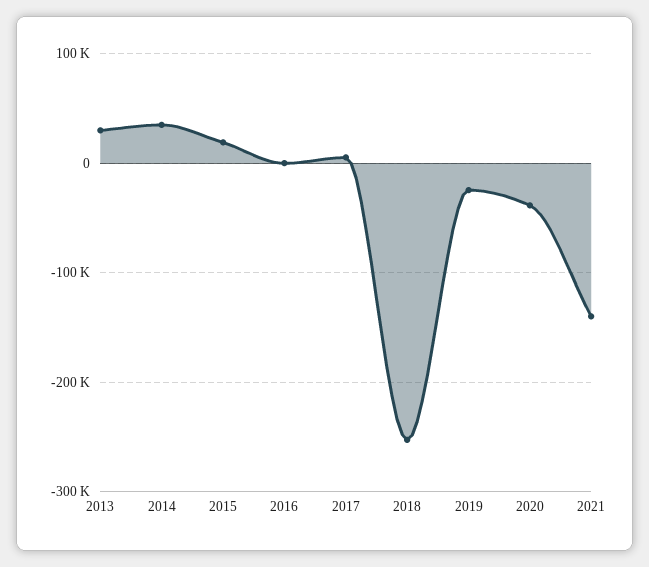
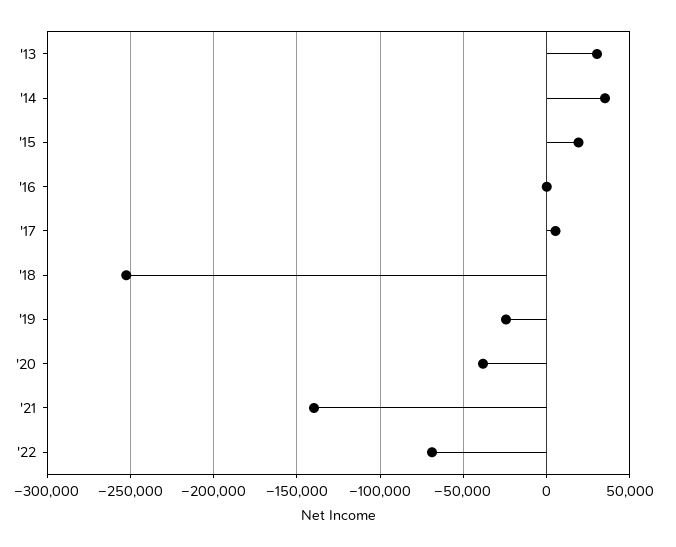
'22: none -> -70000

